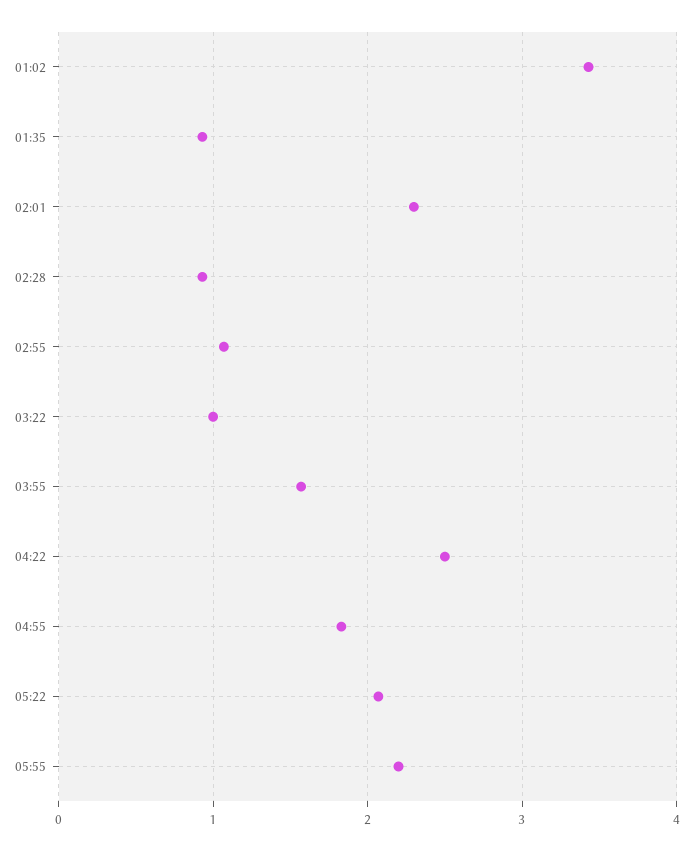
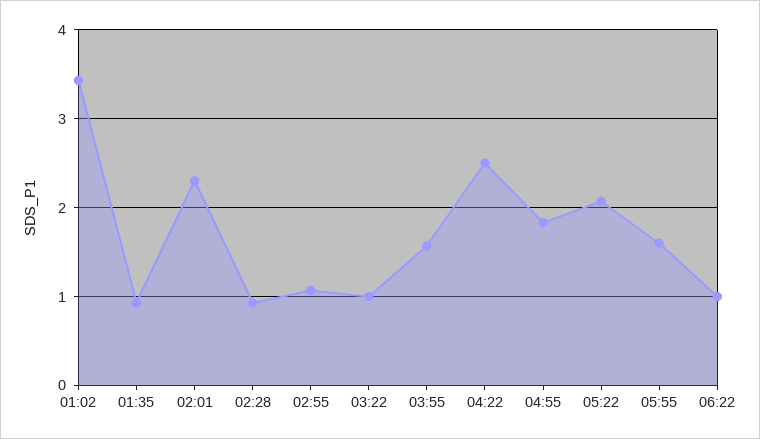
05:55: 2.2 -> 1.6
06:22: none -> 1

